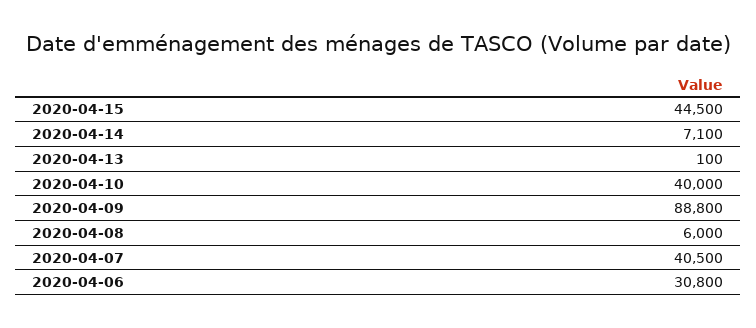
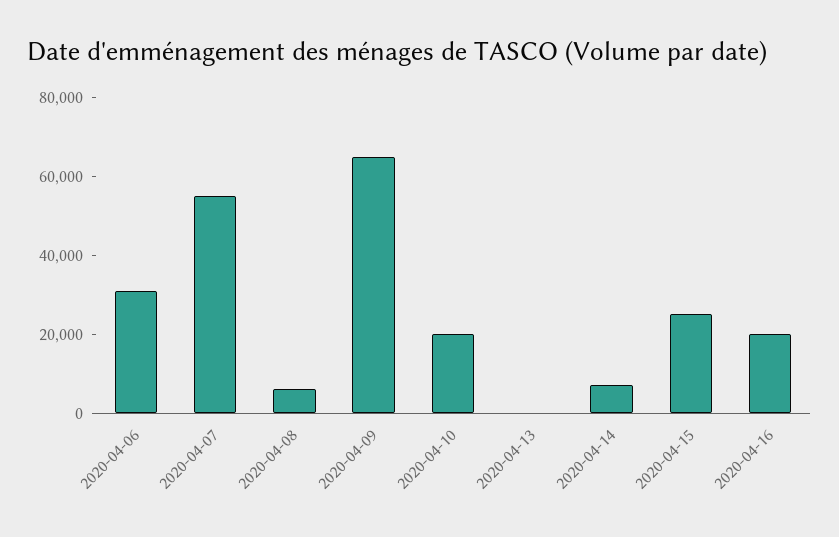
2020-04-15: 44500 -> 25000
2020-04-10: 40000 -> 20000
2020-04-09: 88800 -> 65000
2020-04-07: 40500 -> 55000
2020-04-16: none -> 20000

